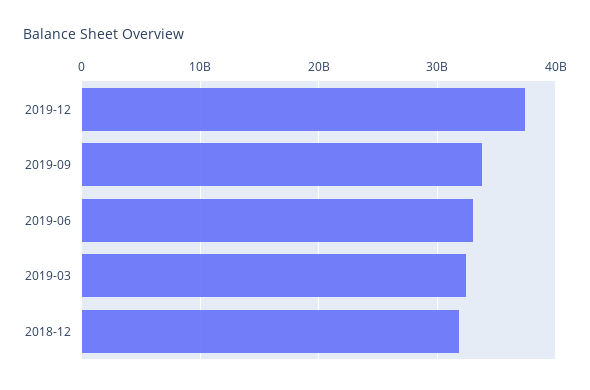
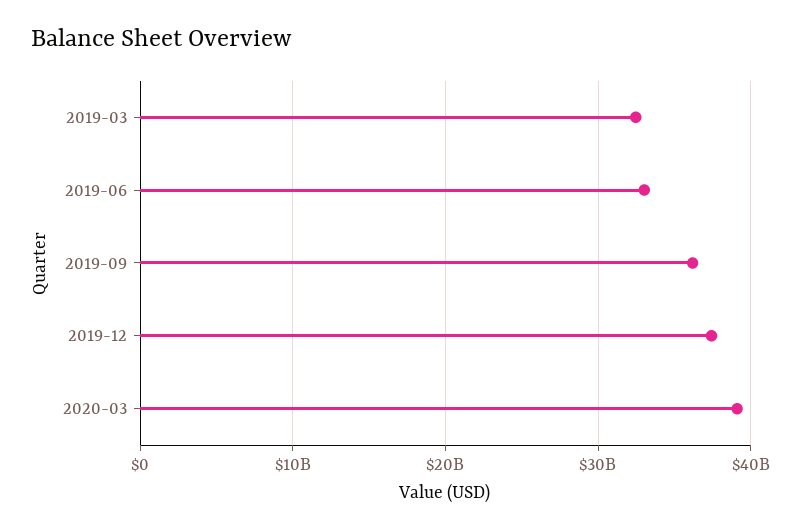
2019-09: 34000000000 -> 36000000000
2018-12: 32000000000 -> none
2020-03: none -> 39000000000

